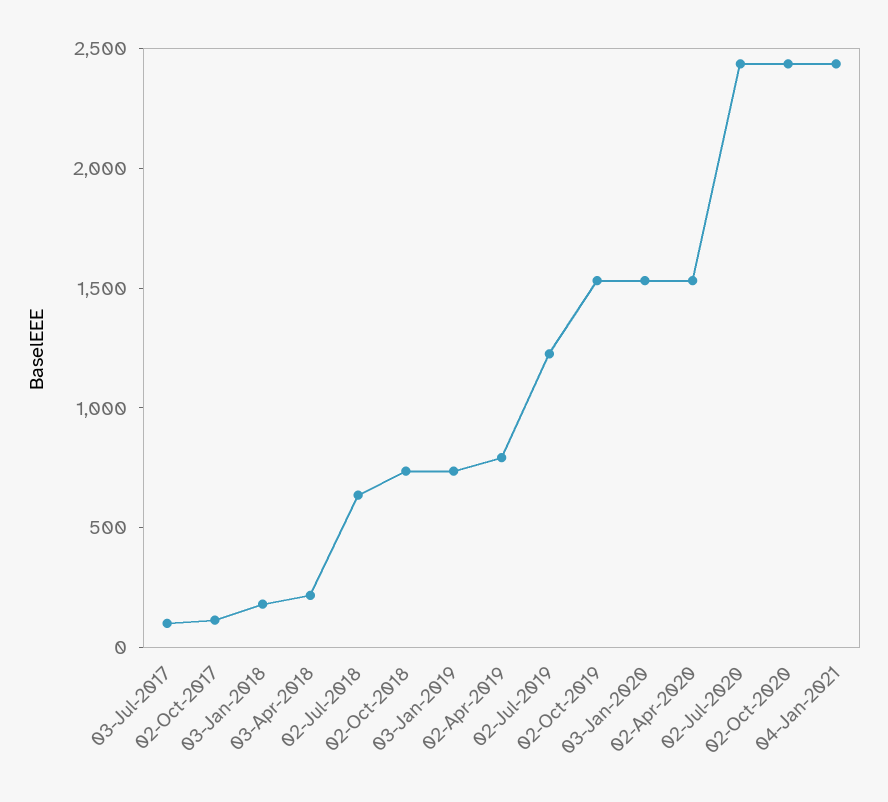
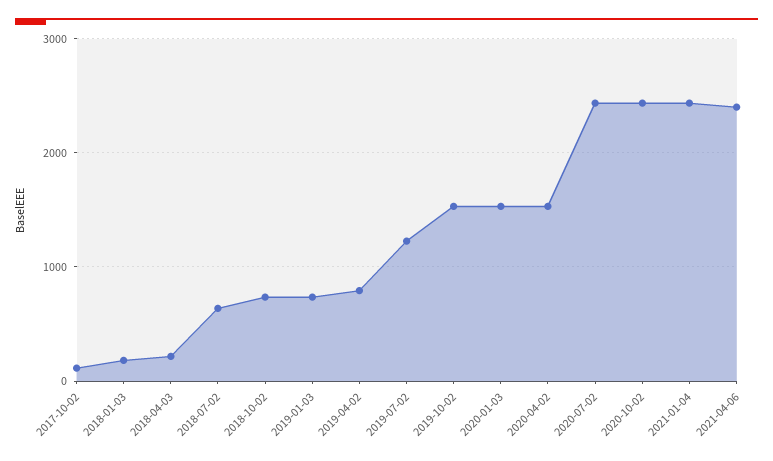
03-Jul-2017: 100 -> none
2021-04-06: none -> 2400

